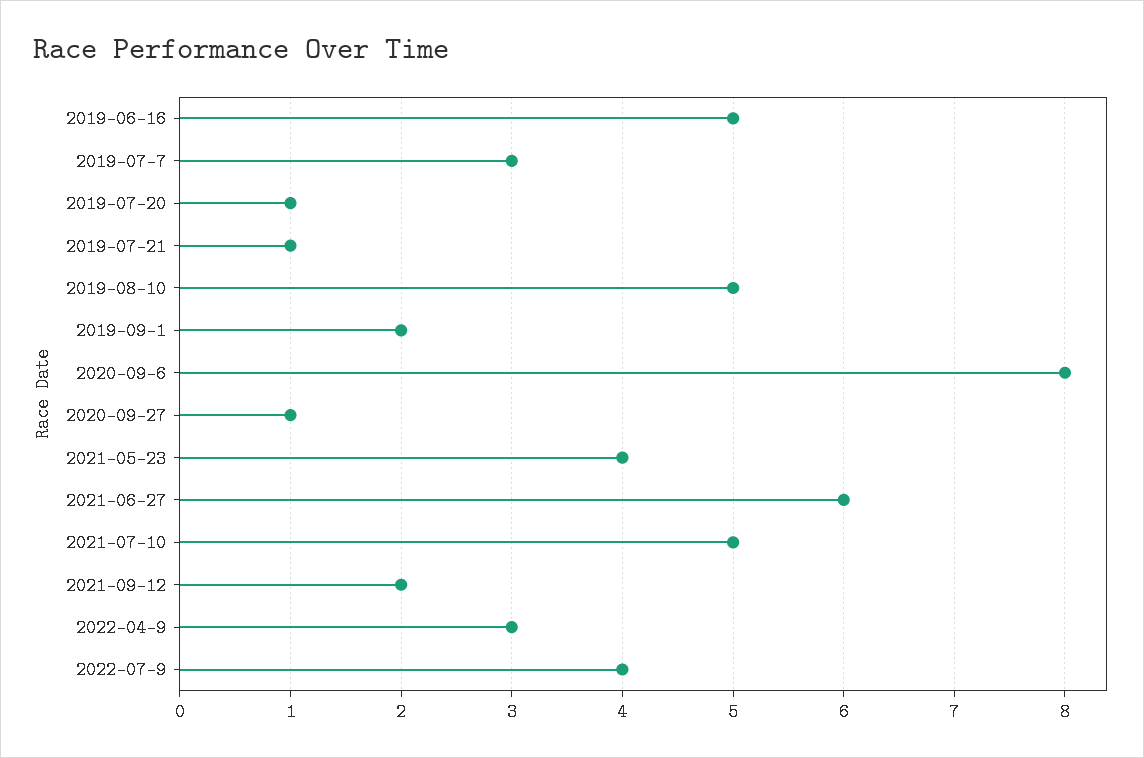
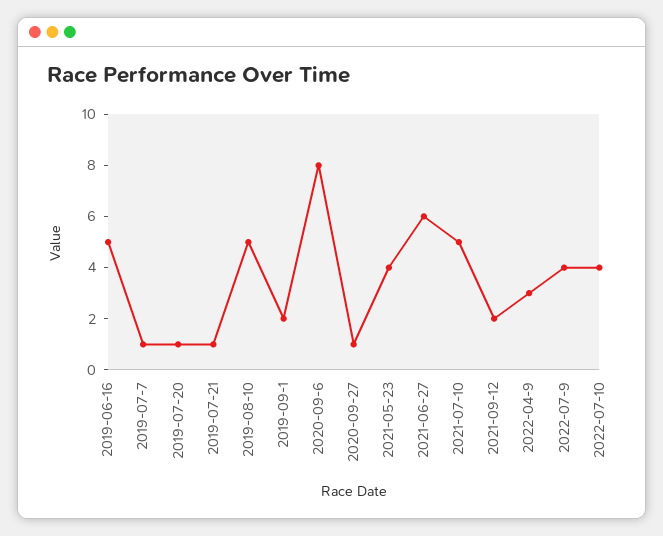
2019-07-7: 3 -> 1
2022-07-10: none -> 4

